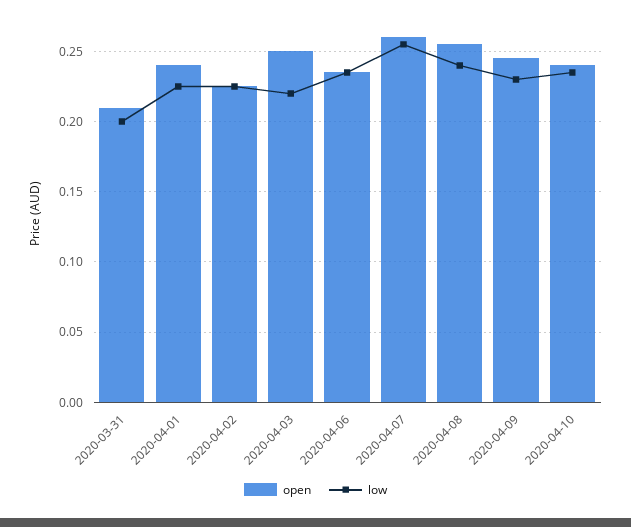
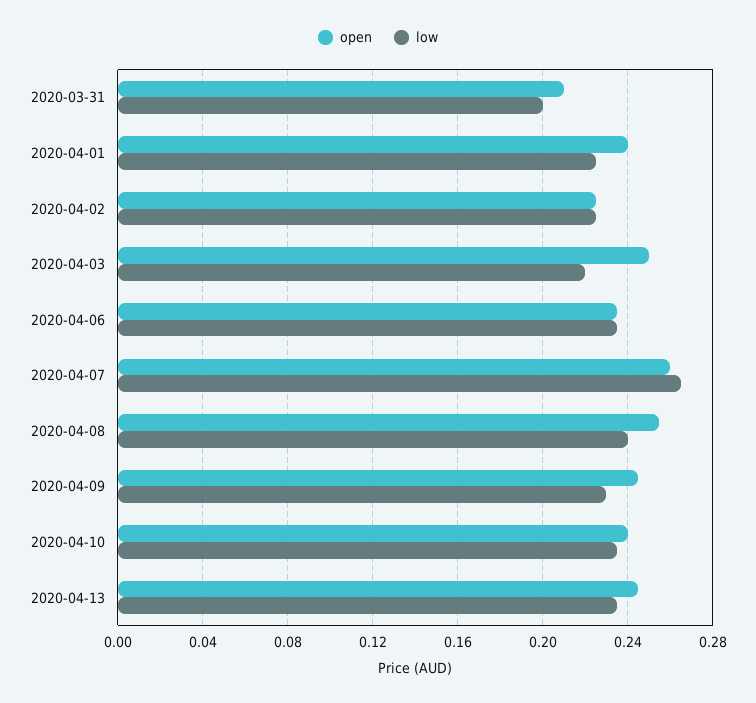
low, 2020-04-07: 0.255 -> 0.265
open, 2020-04-13: none -> 0.245
low, 2020-04-13: none -> 0.235

